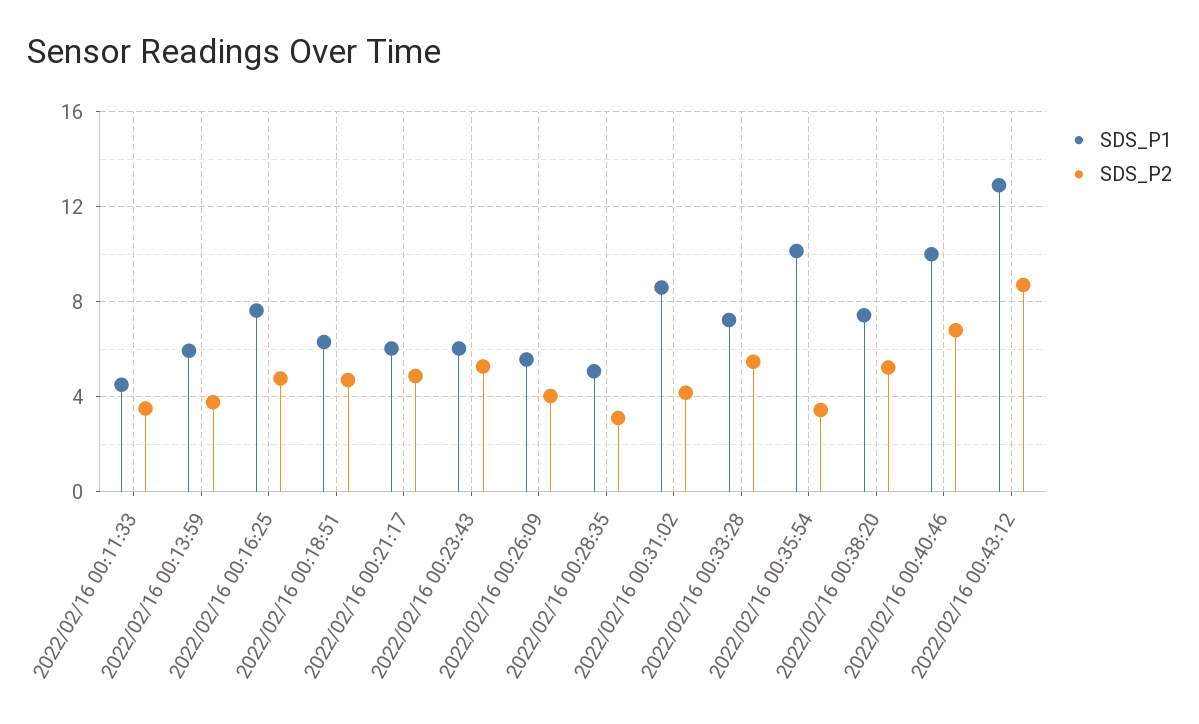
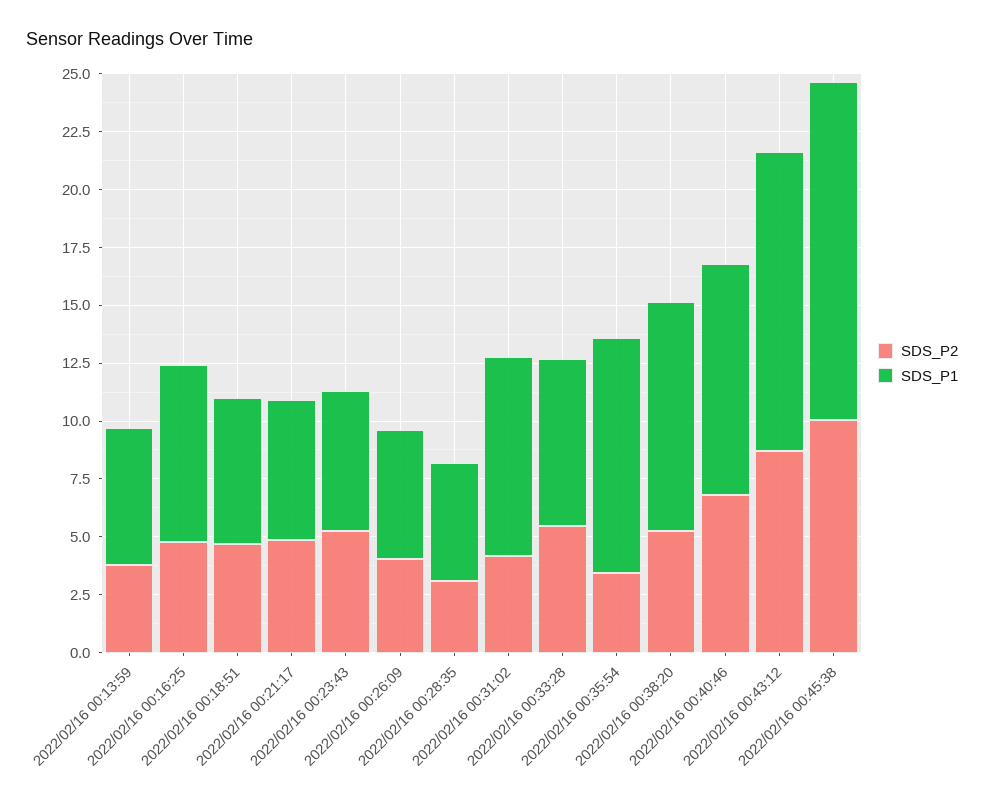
SDS_P1, 2022/02/16 00:11:33: 4.5 -> none
SDS_P2, 2022/02/16 00:11:33: 3.5 -> none
SDS_P1, 2022/02/16 00:38:20: 7.5 -> 10
SDS_P2, 2022/02/16 00:45:38: none -> 10
SDS_P1, 2022/02/16 00:45:38: none -> 14.5

